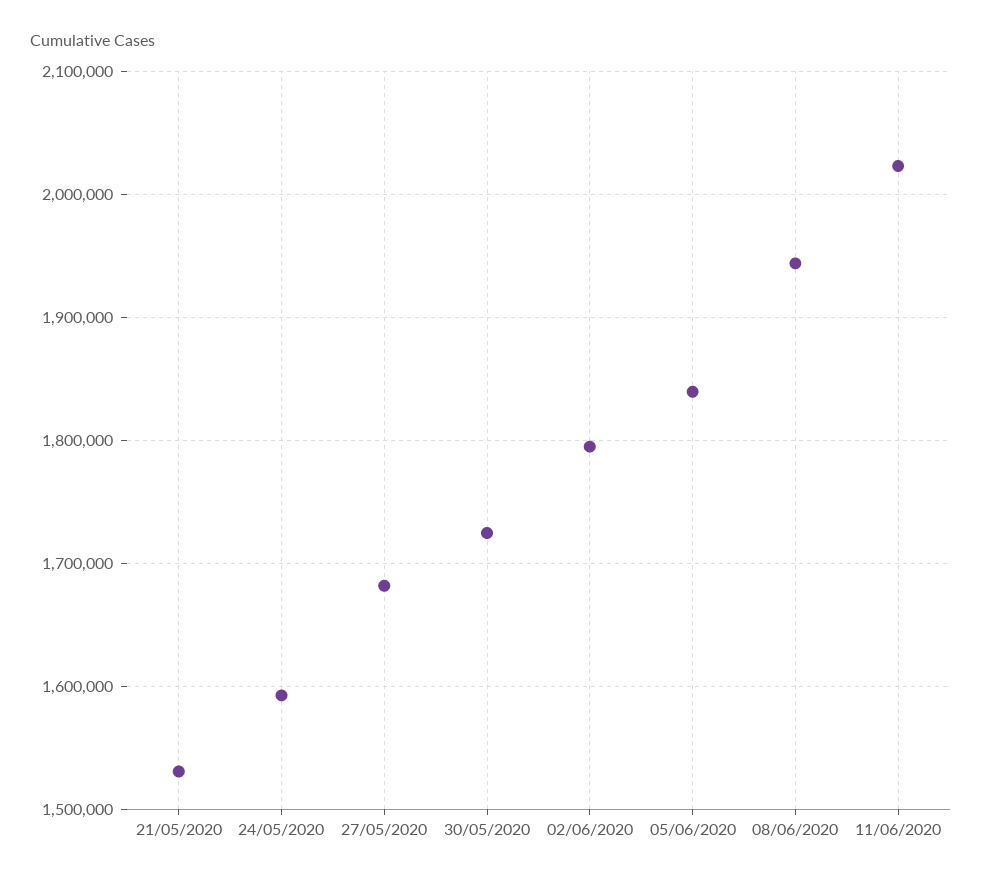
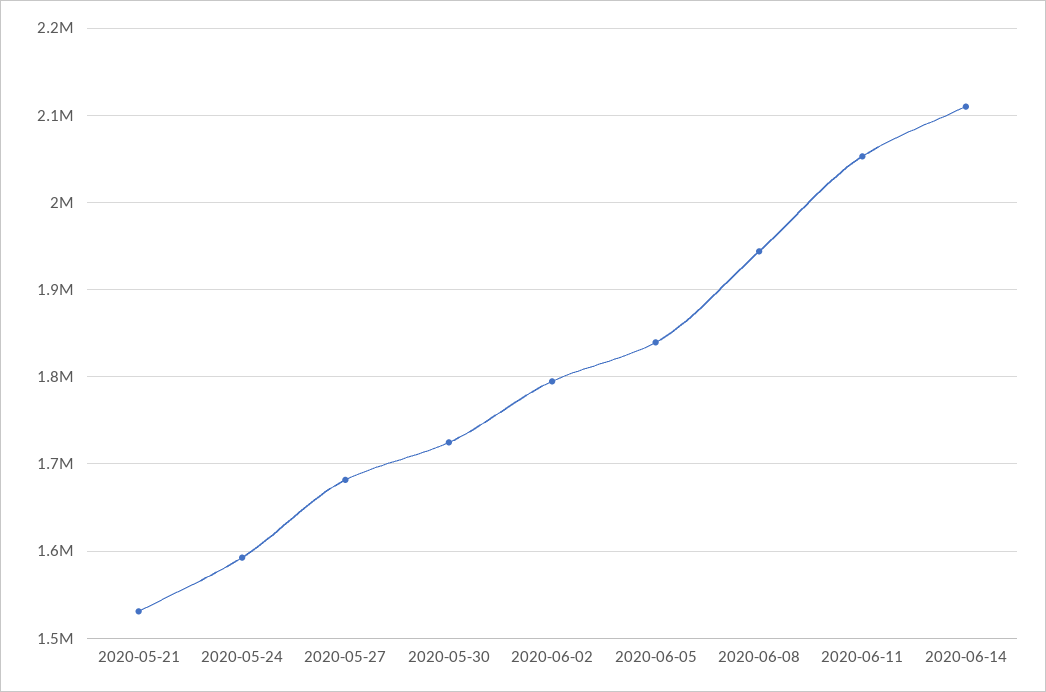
11/06/2020: 2020000 -> 2050000
2020-06-14: none -> 2110000

